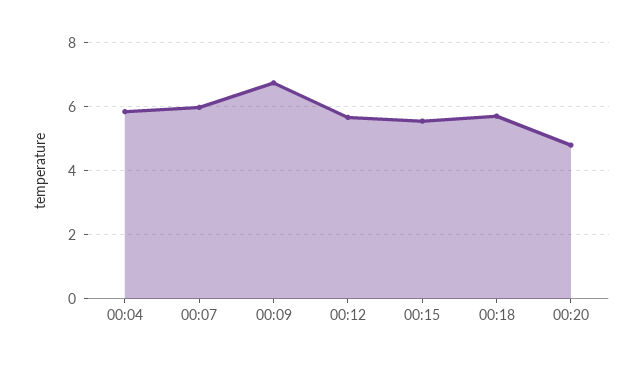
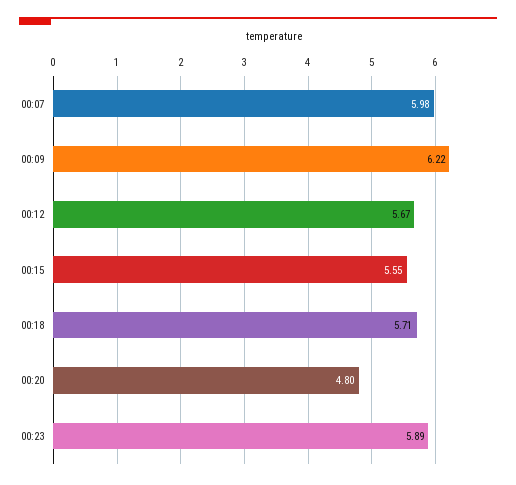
00:04: 5.8 -> none
00:09: 6.8 -> 6.22
00:23: none -> 5.89

